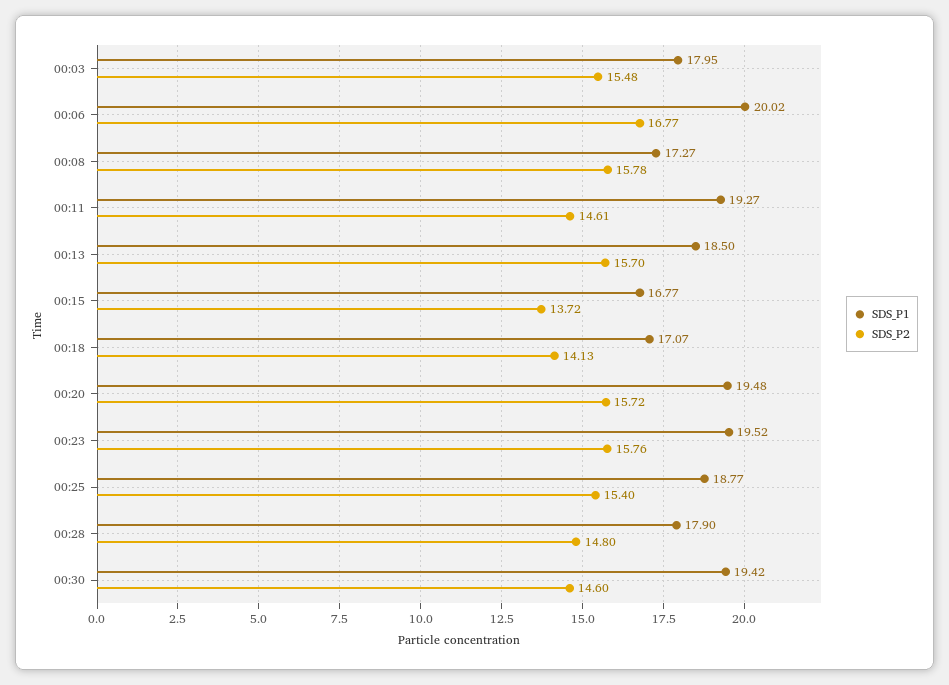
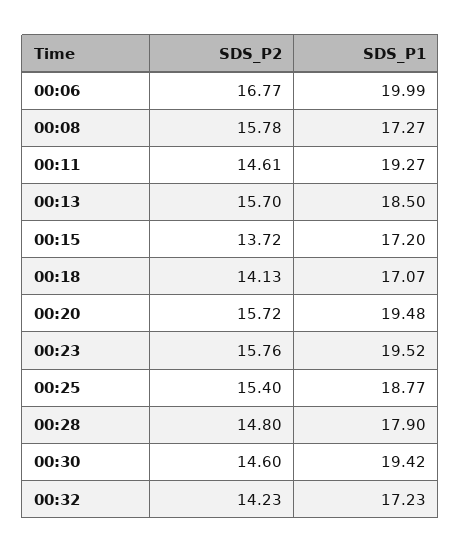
SDS_P1, 00:03: 17.95 -> none
SDS_P2, 00:03: 15.48 -> none
SDS_P1, 00:06: 20.02 -> 19.99
SDS_P1, 00:15: 16.77 -> 17.2
SDS_P2, 00:32: none -> 14.23
SDS_P1, 00:32: none -> 17.23

